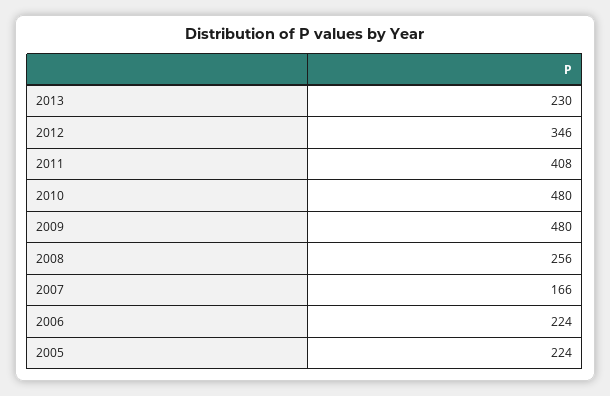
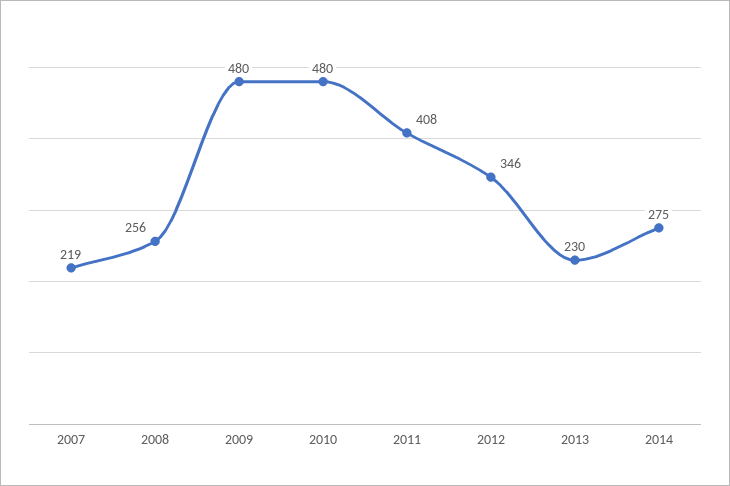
2007: 166 -> 219
2006: 224 -> none
2005: 224 -> none
2014: none -> 275

